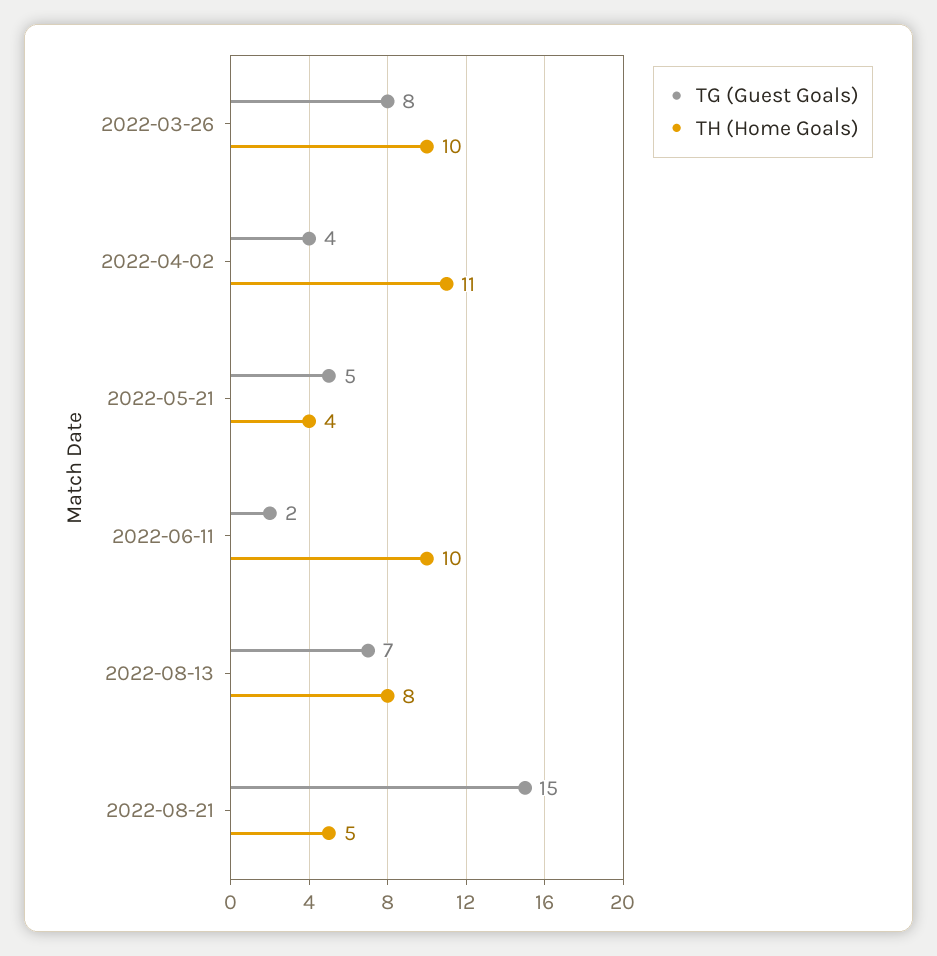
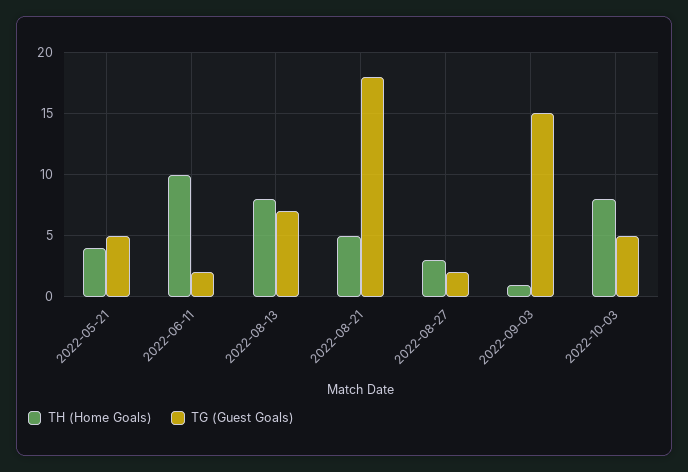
TG (Guest Goals), 2022-03-26: 8 -> none
TH (Home Goals), 2022-03-26: 10 -> none
TG (Guest Goals), 2022-04-02: 4 -> none
TH (Home Goals), 2022-04-02: 11 -> none
TG (Guest Goals), 2022-08-21: 15 -> 18
TH (Home Goals), 2022-08-27: none -> 3
TG (Guest Goals), 2022-08-27: none -> 2
TH (Home Goals), 2022-09-03: none -> 1
TG (Guest Goals), 2022-09-03: none -> 15
TH (Home Goals), 2022-10-03: none -> 8
TG (Guest Goals), 2022-10-03: none -> 5

